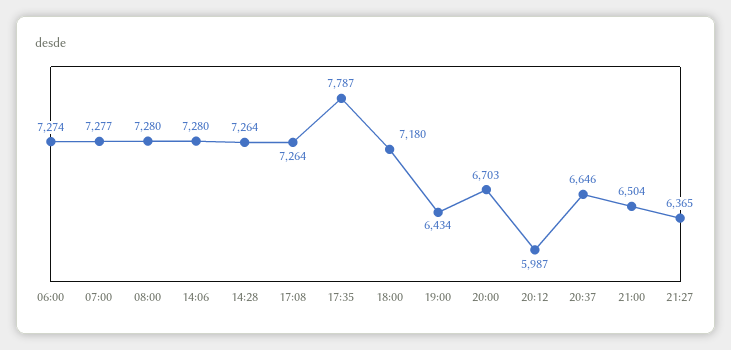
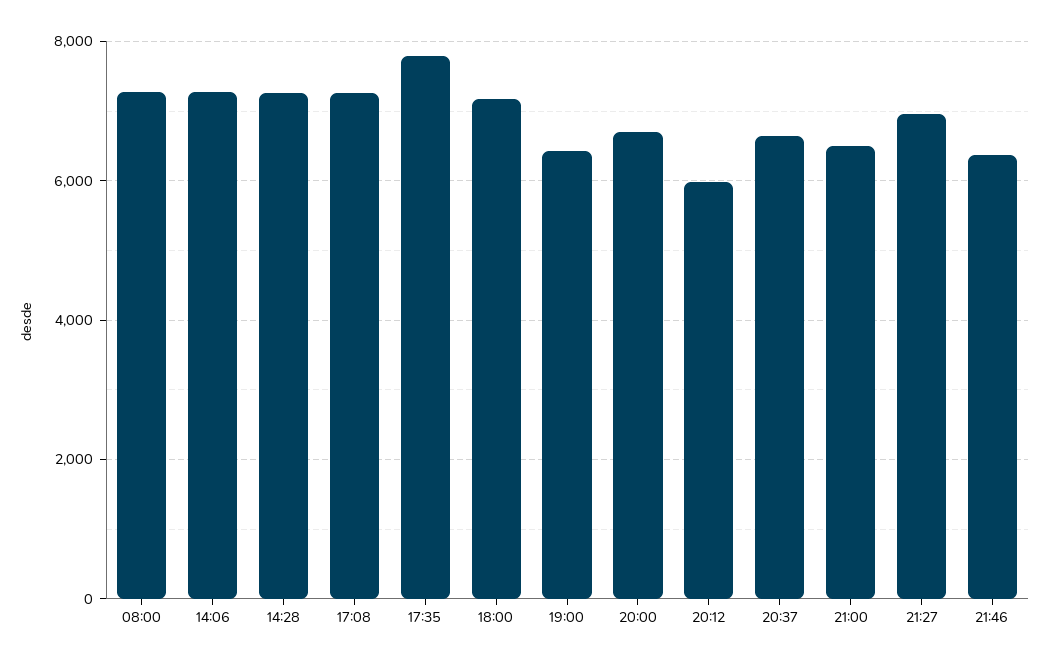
06:00: 7274 -> none
07:00: 7277 -> none
21:27: 6365 -> 7000
21:46: none -> 6400

